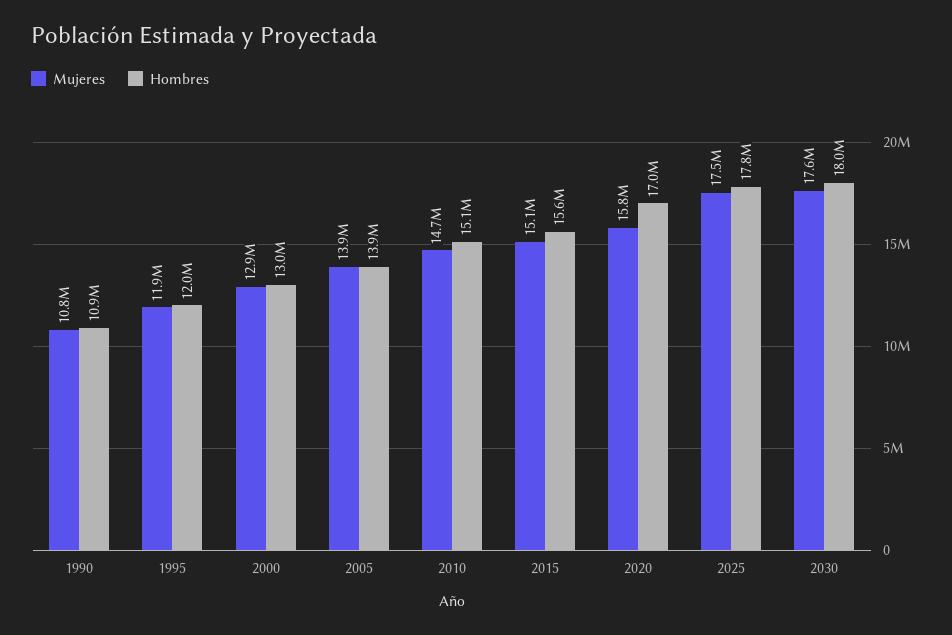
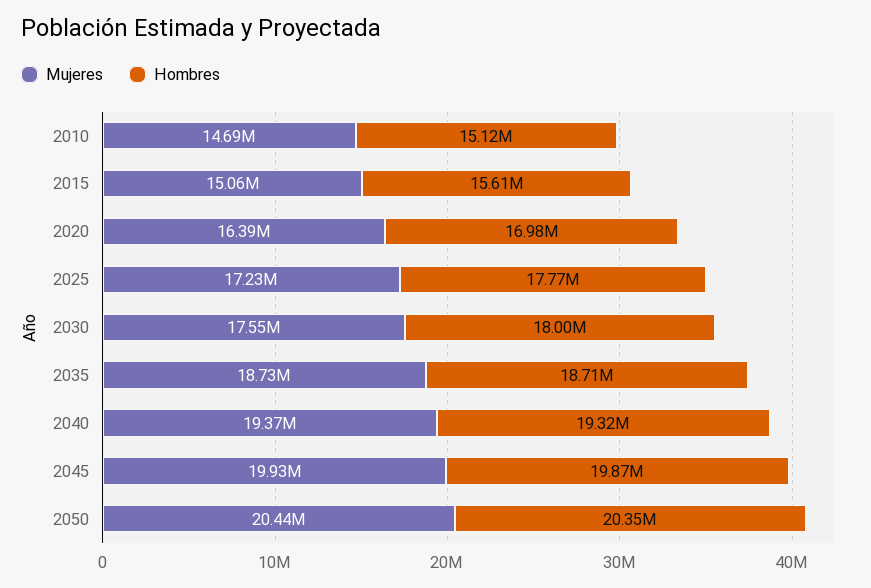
Mujeres, 1990: 10800000 -> none
Hombres, 1990: 10900000 -> none
Mujeres, 1995: 11900000 -> none
Hombres, 1995: 12000000 -> none
Mujeres, 2000: 12900000 -> none
Hombres, 2000: 13000000 -> none
Mujeres, 2005: 13900000 -> none
Hombres, 2005: 13900000 -> none
Mujeres, 2020: 15800000 -> 16390000
Mujeres, 2025: 17500000 -> 17230000
Mujeres, 2035: none -> 18730000
Hombres, 2035: none -> 18710000
Mujeres, 2040: none -> 19370000
Hombres, 2040: none -> 19320000
Mujeres, 2045: none -> 19930000
Hombres, 2045: none -> 19870000
Mujeres, 2050: none -> 20440000
Hombres, 2050: none -> 20350000

